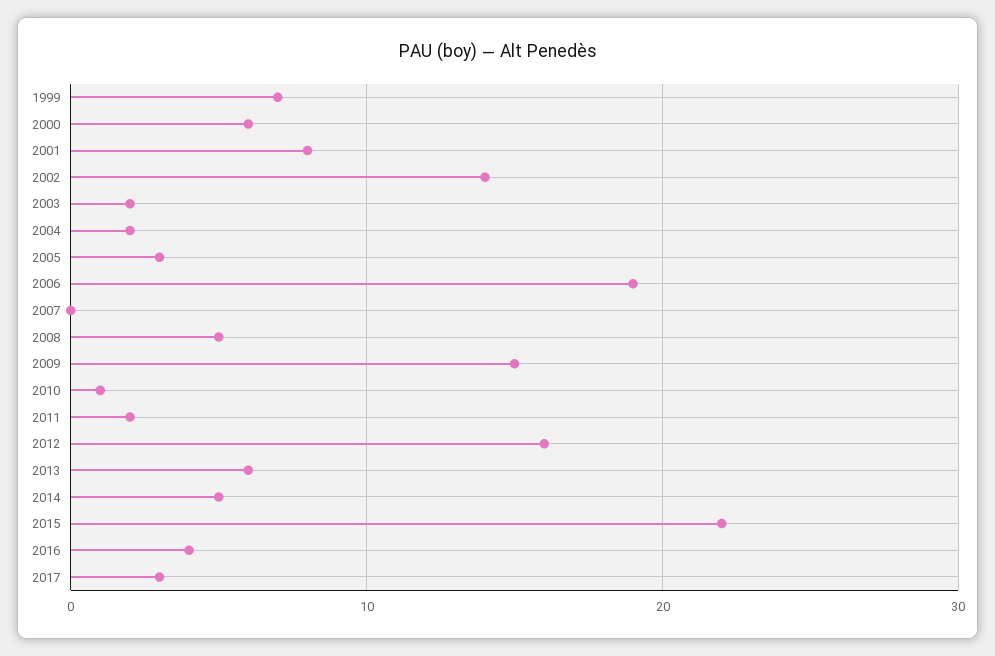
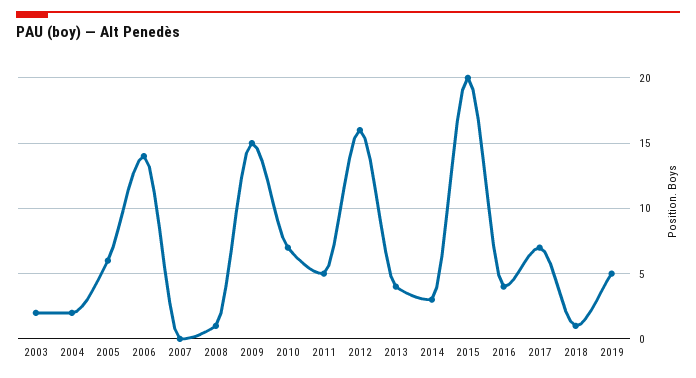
1999: 7 -> none
2000: 6 -> none
2001: 8 -> none
2002: 14 -> none
2005: 3 -> 6
2006: 19 -> 14
2008: 5 -> 1
2010: 1 -> 7
2011: 2 -> 5
2013: 6 -> 4
2014: 5 -> 3
2015: 22 -> 20
2017: 3 -> 7
2018: none -> 1
2019: none -> 5

